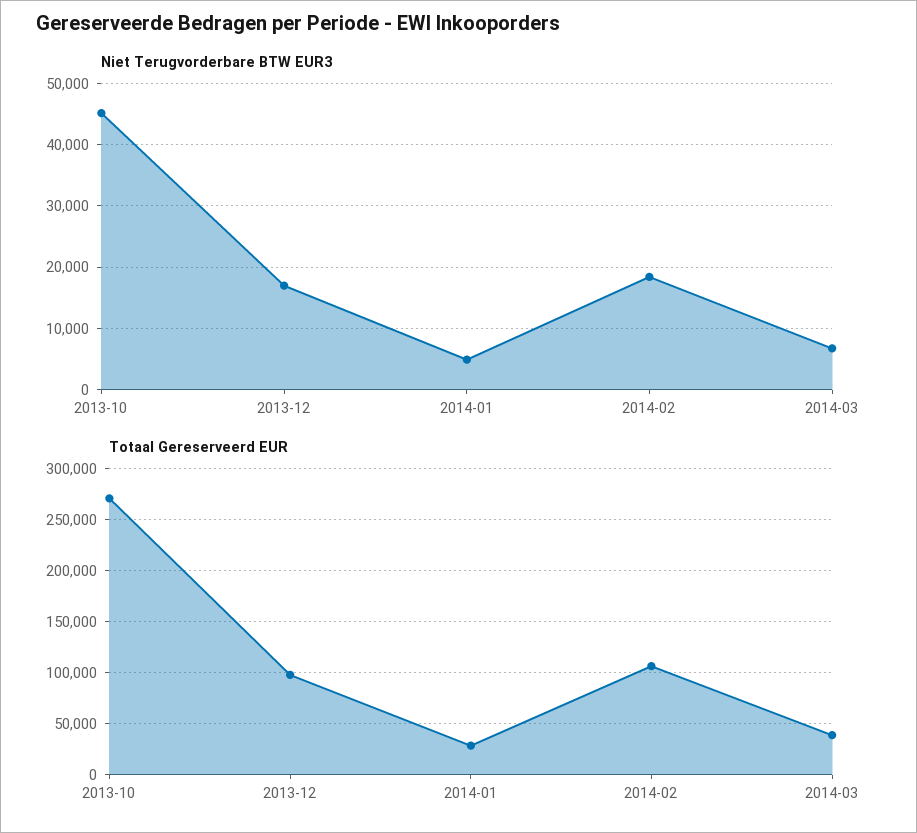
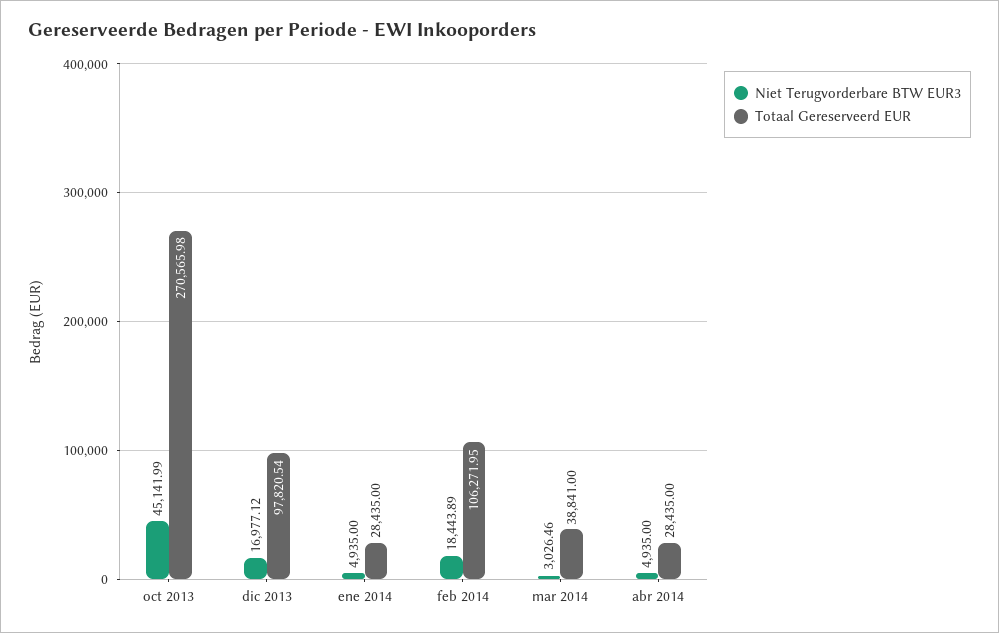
Niet Terugvorderbare BTW EUR3, 2014-03: 7000 -> 3026.46
Niet Terugvorderbare BTW EUR3, abr 2014: none -> 4935
Totaal Gereserveerd EUR, abr 2014: none -> 28435

